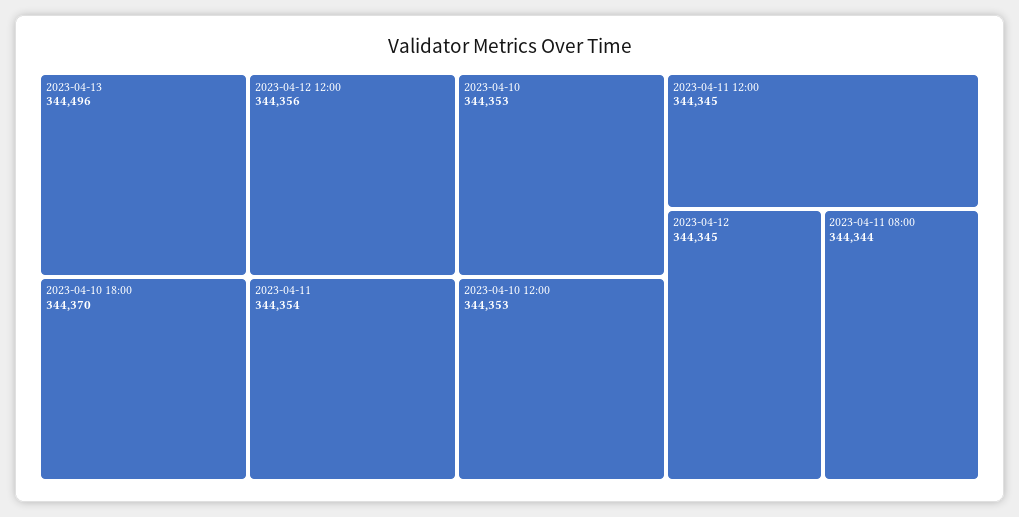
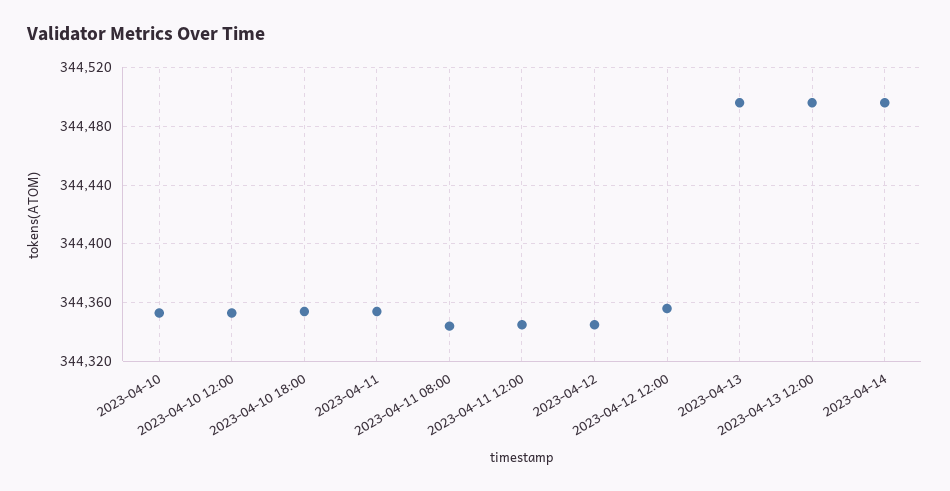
2023-04-10 18:00: 344370 -> 344355
2023-04-13 12:00: none -> 344495
2023-04-14: none -> 344495

